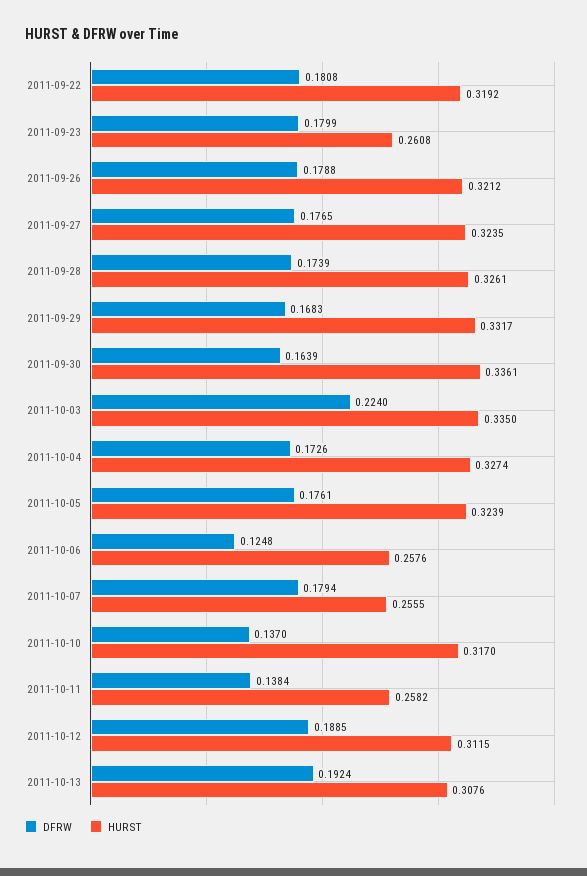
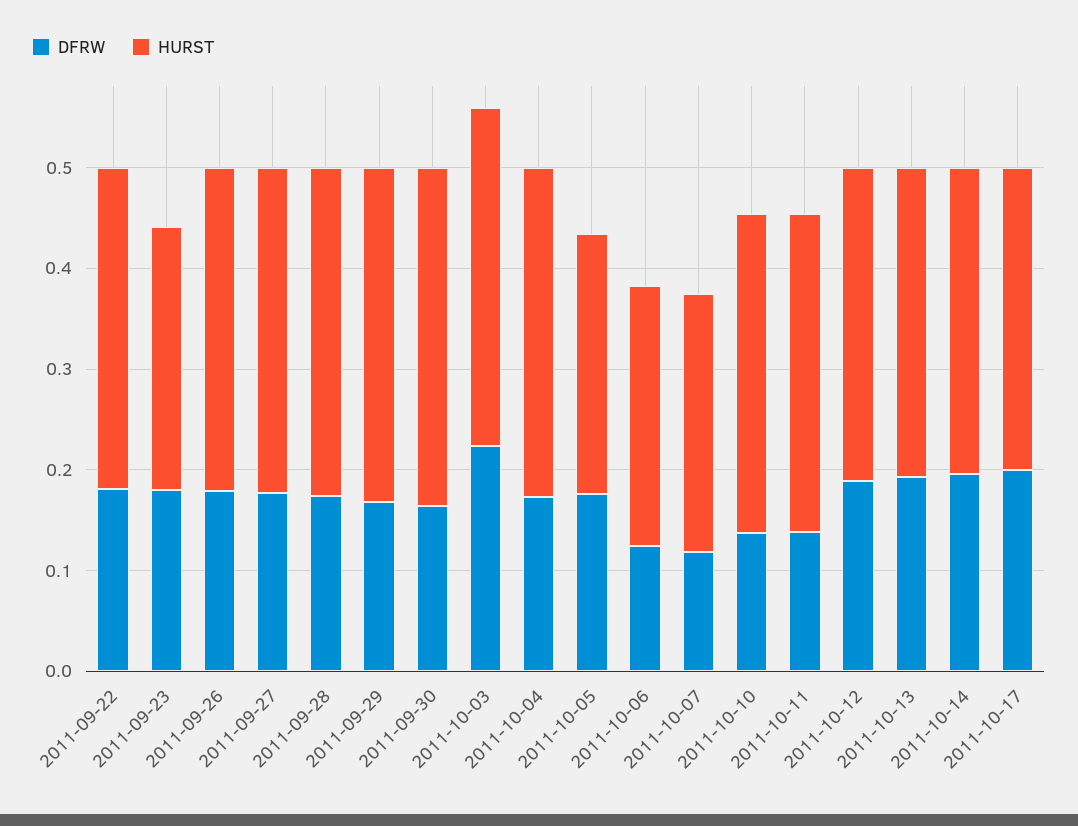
HURST, 2011-10-05: 0.3239 -> 0.26
DFRW, 2011-10-07: 0.1794 -> 0.12
HURST, 2011-10-11: 0.2582 -> 0.32
DFRW, 2011-10-14: none -> 0.2
HURST, 2011-10-14: none -> 0.3
DFRW, 2011-10-17: none -> 0.2
HURST, 2011-10-17: none -> 0.3

